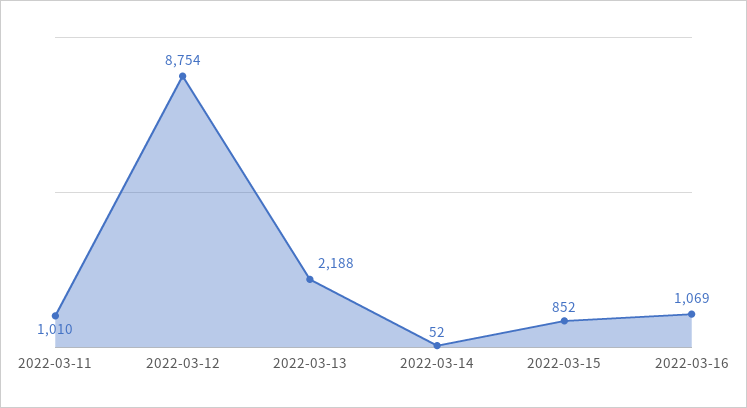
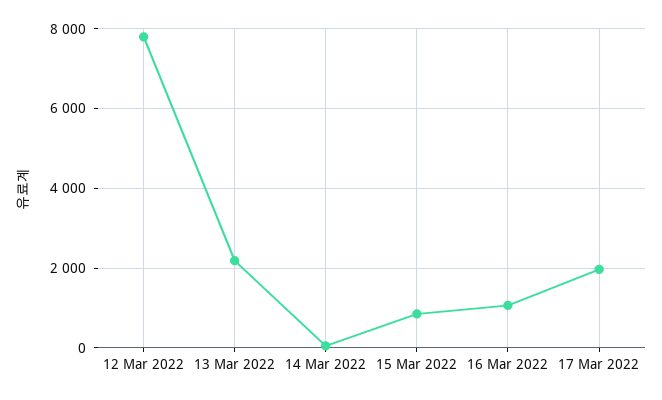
2022-03-11: 1010 -> none
2022-03-12: 8754 -> 7800
17 Mar 2022: none -> 2000

